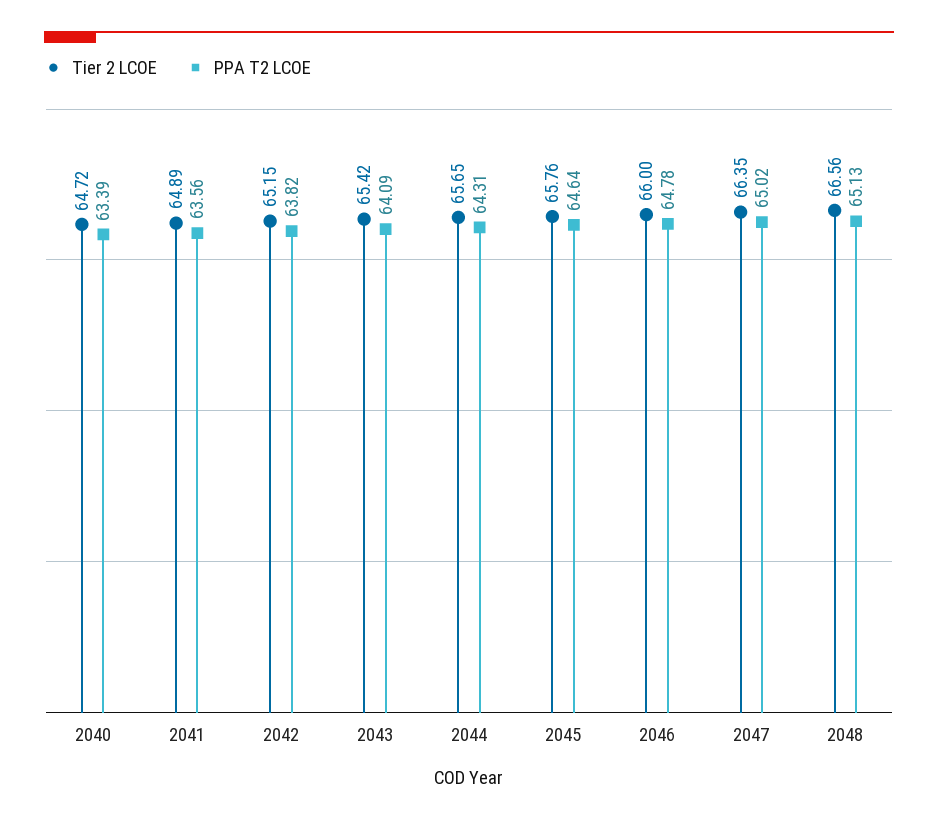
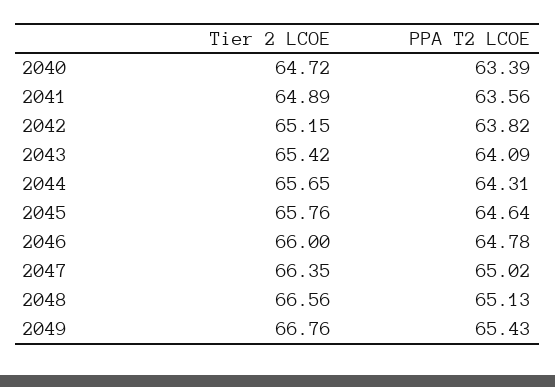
Tier 2 LCOE, 2049: none -> 66.76
PPA T2 LCOE, 2049: none -> 65.43

